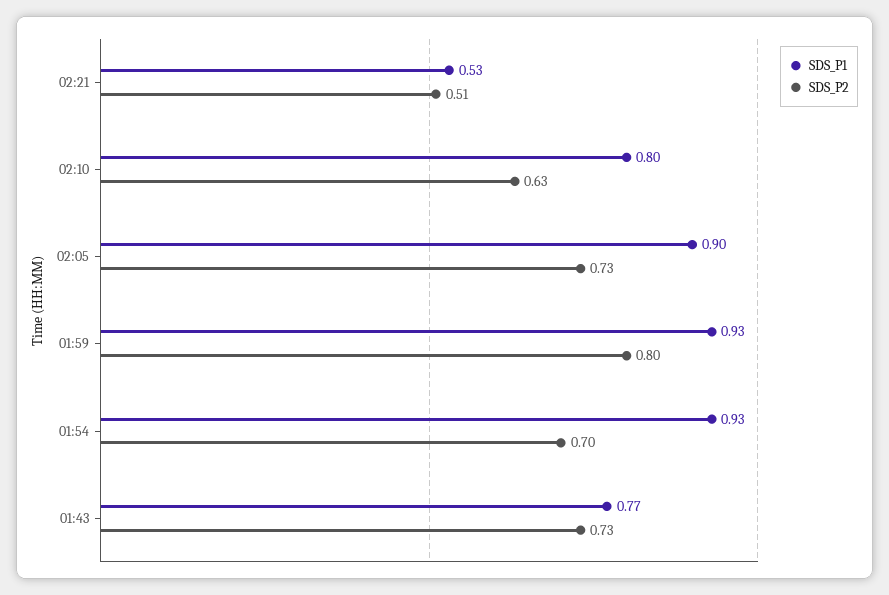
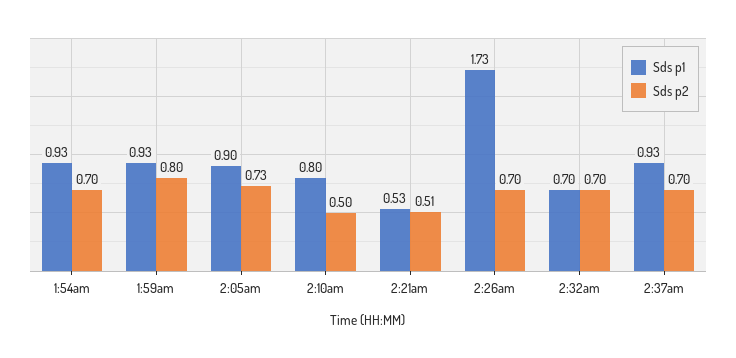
SDS_P2, 02:10: 0.63 -> 0.5
SDS_P1, 01:43: 0.77 -> none
SDS_P2, 01:43: 0.73 -> none
SDS_P1, 2:26am: none -> 1.73
SDS_P2, 2:26am: none -> 0.7
SDS_P1, 2:32am: none -> 0.7
SDS_P2, 2:32am: none -> 0.7
SDS_P1, 2:37am: none -> 0.93
SDS_P2, 2:37am: none -> 0.7

